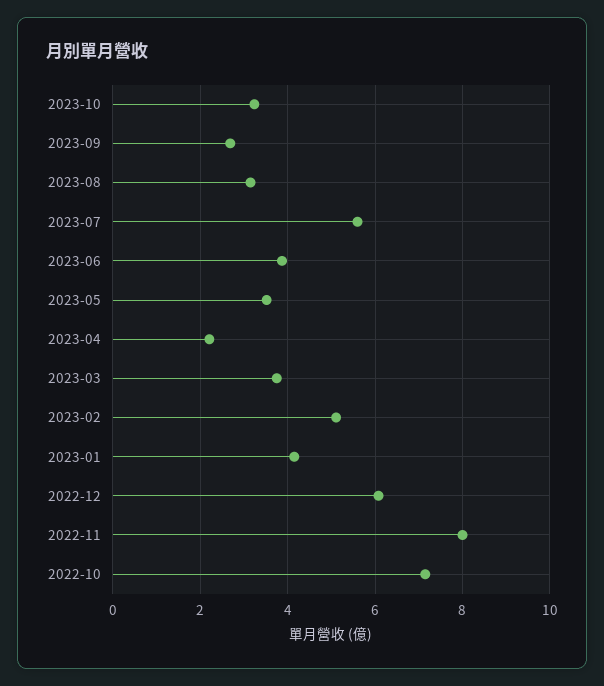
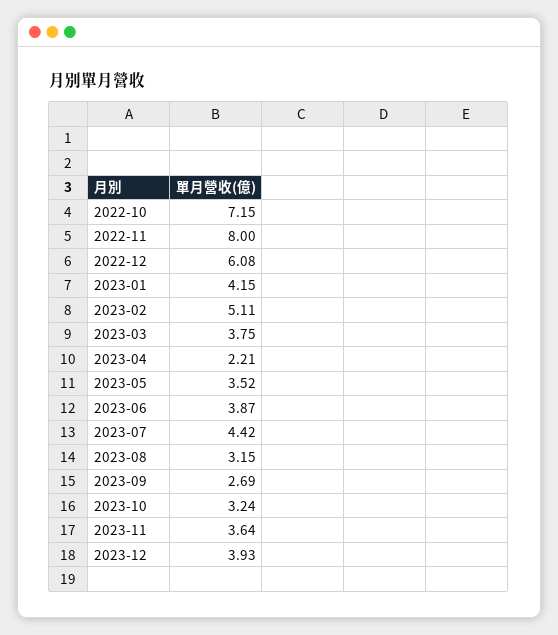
2023-07: 5.6 -> 4.42
2023-11: none -> 3.64
2023-12: none -> 3.93

